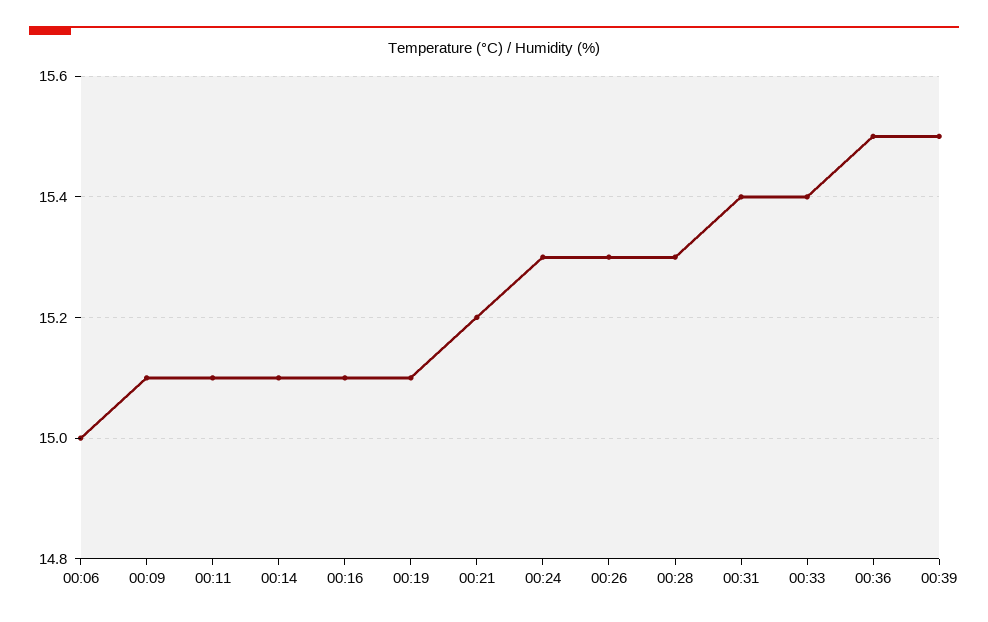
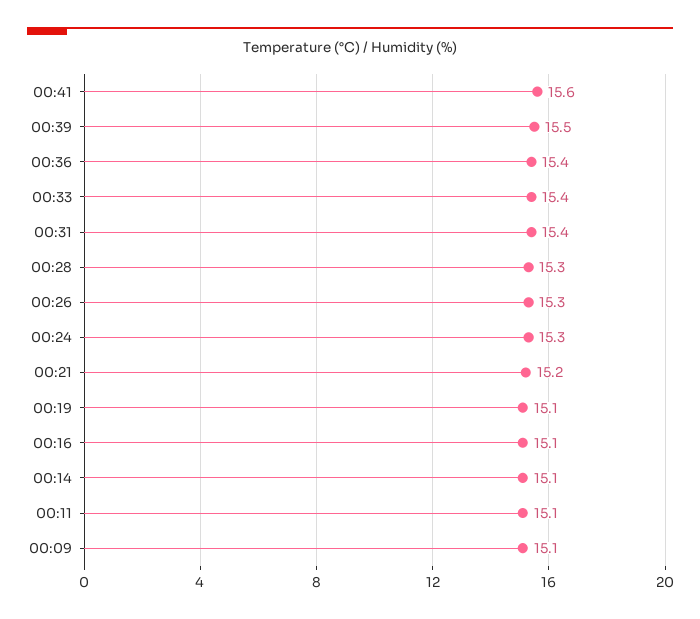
00:06: 15 -> none
00:36: 15.5 -> 15.4
00:41: none -> 15.6

